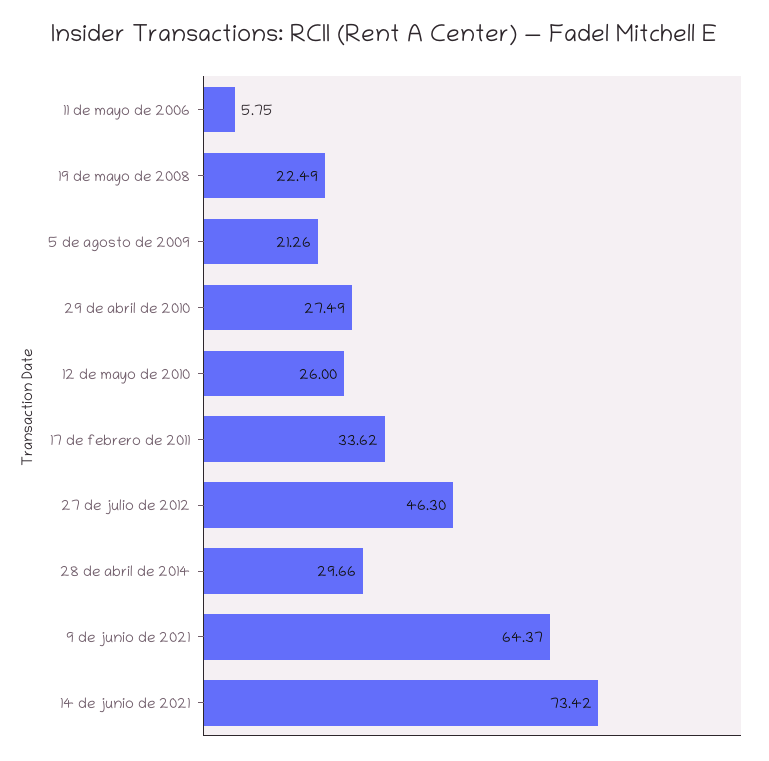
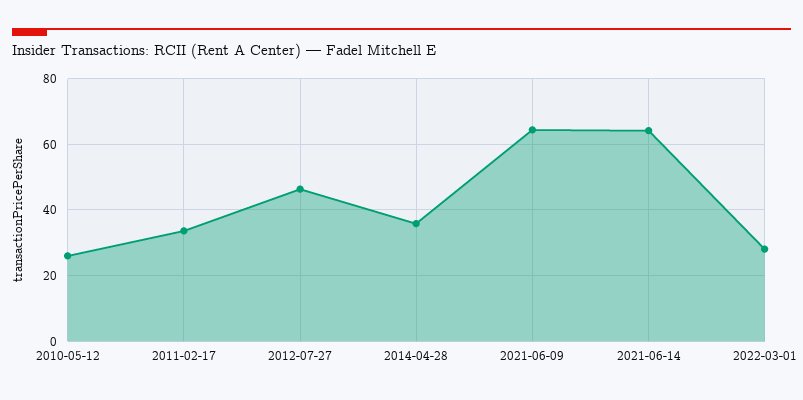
11 de mayo de 2006: 5.75 -> none
19 de mayo de 2008: 22.49 -> none
5 de agosto de 2009: 21.26 -> none
29 de abril de 2010: 27.49 -> none
28 de abril de 2014: 29.66 -> 36
14 de junio de 2021: 73.42 -> 64
2022-03-01: none -> 28

